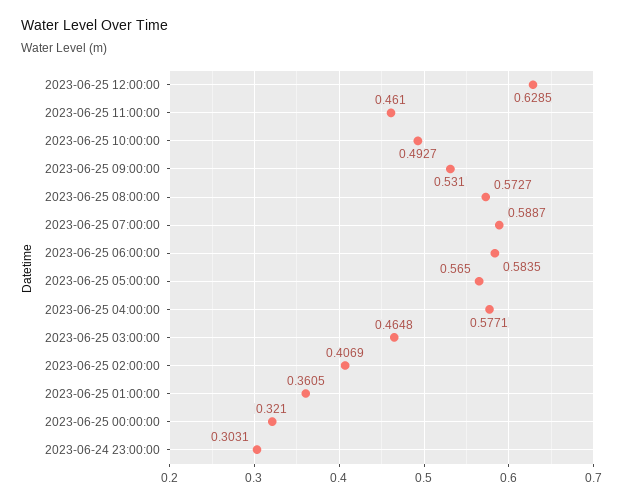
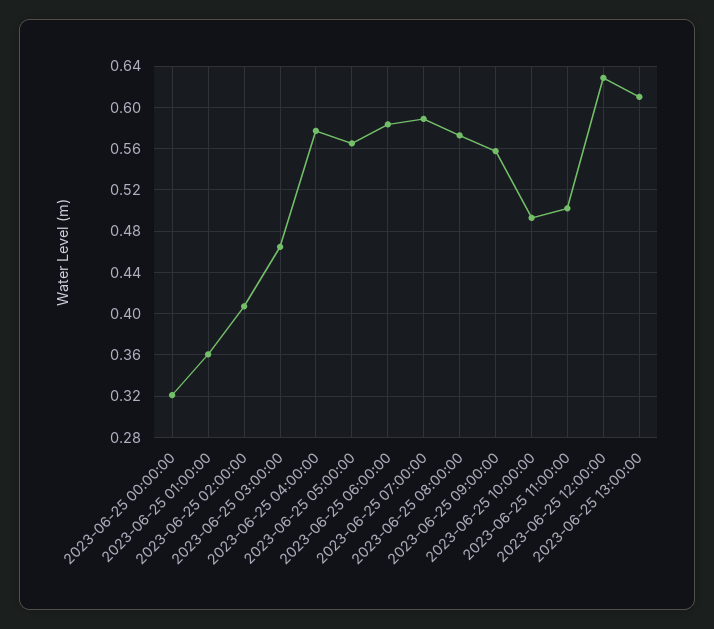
2023-06-25 11:00:00: 0.461 -> 0.5
2023-06-25 09:00:00: 0.531 -> 0.56
2023-06-24 23:00:00: 0.3031 -> none
2023-06-25 13:00:00: none -> 0.61

